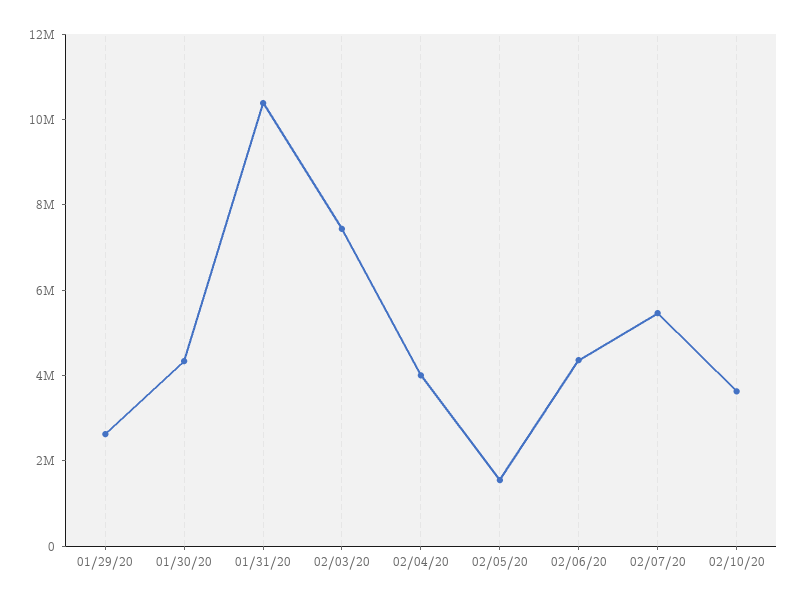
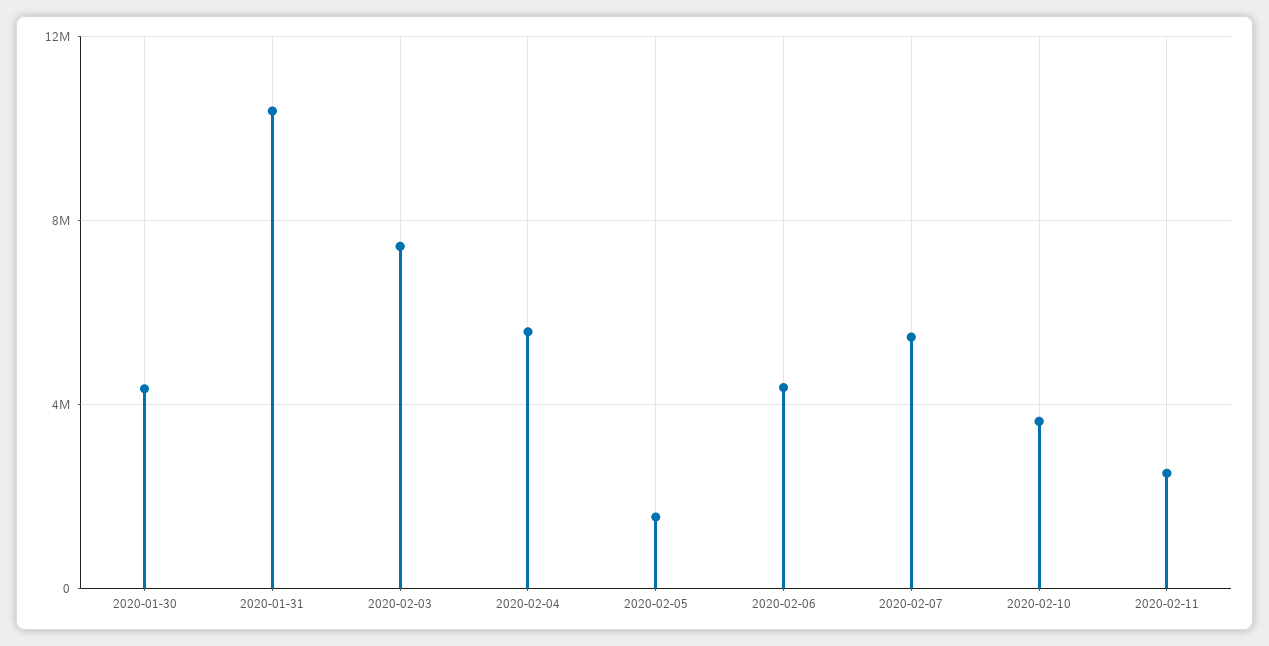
01/29/20: 2500000 -> none
02/04/20: 4000000 -> 5500000
2020-02-11: none -> 2500000

